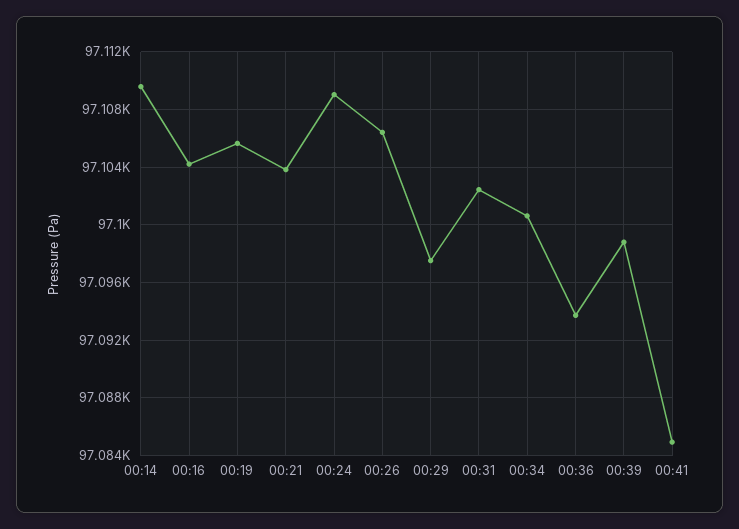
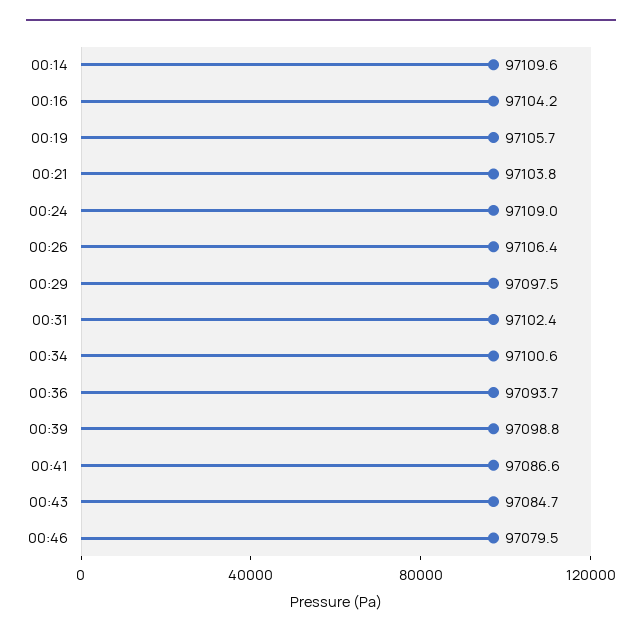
00:41: 97085 -> 97086.6
00:43: none -> 97084.7
00:46: none -> 97079.5

